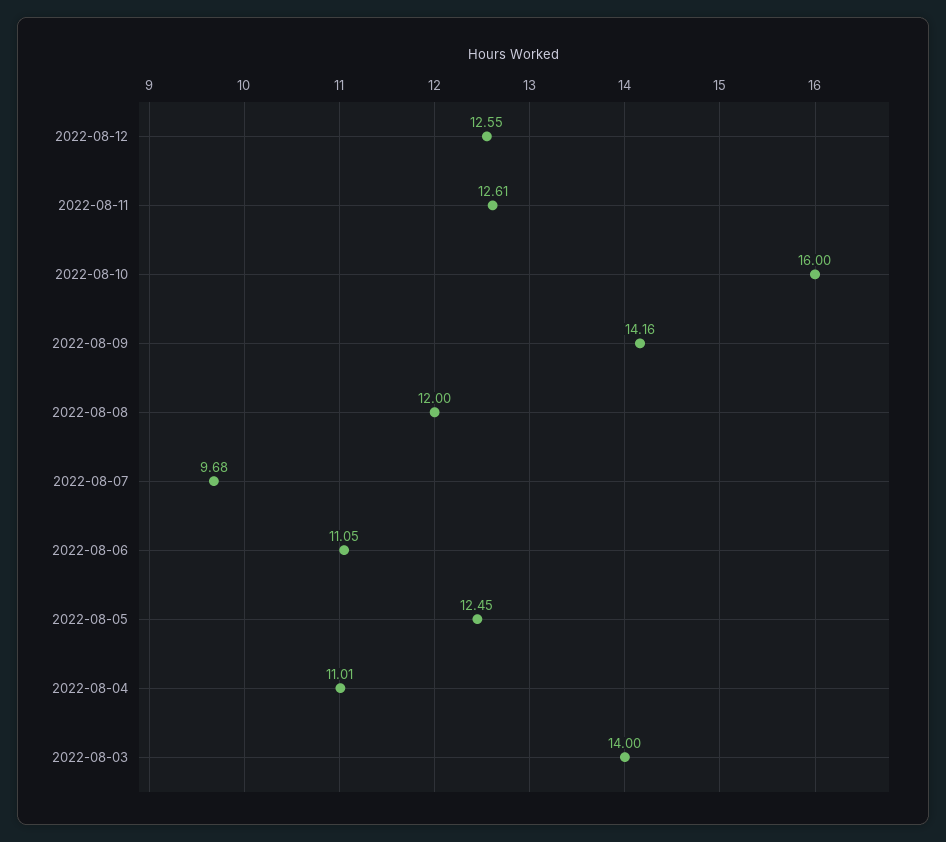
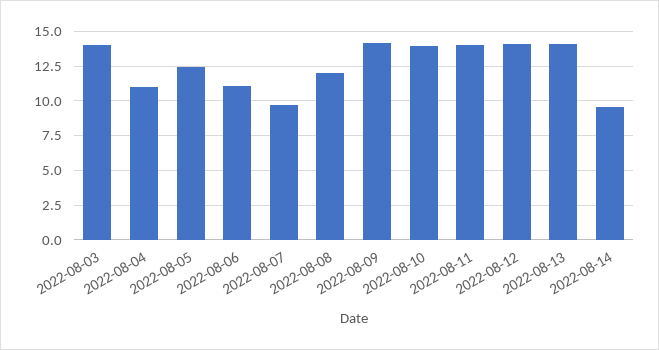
2022-08-12: 12.55 -> 14
2022-08-11: 12.61 -> 14
2022-08-10: 16 -> 14
2022-08-13: none -> 14
2022-08-14: none -> 9.5

